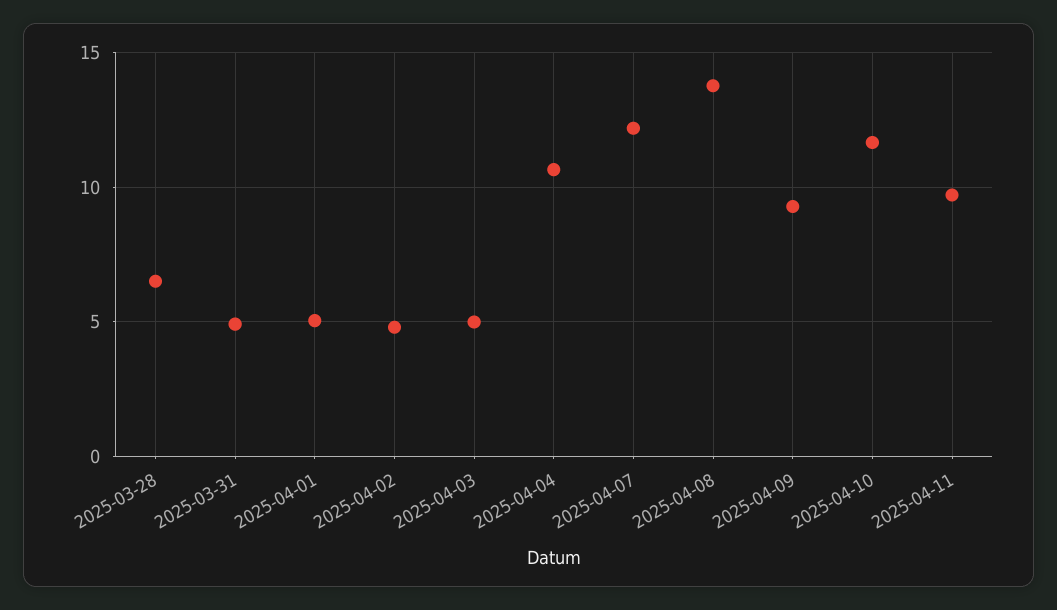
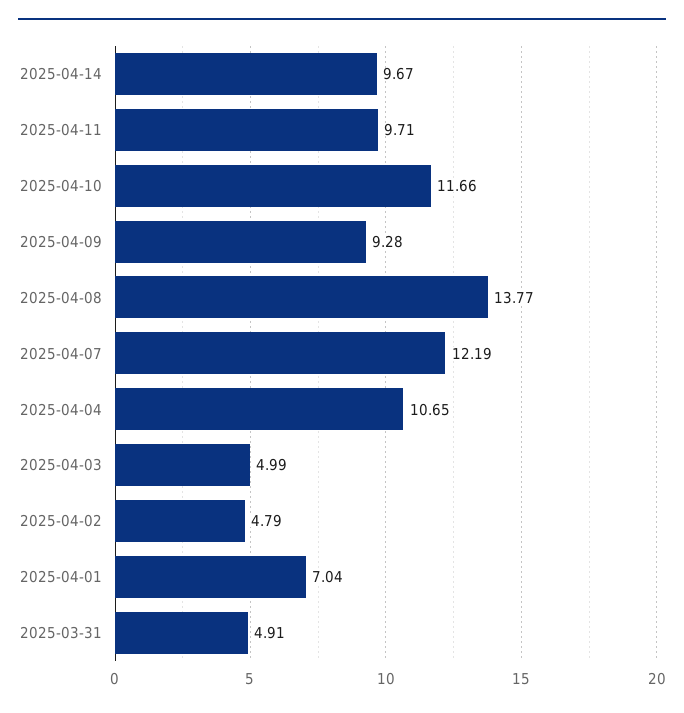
2025-03-28: 6.5 -> none
2025-04-01: 5 -> 7.04
2025-04-14: none -> 9.67

